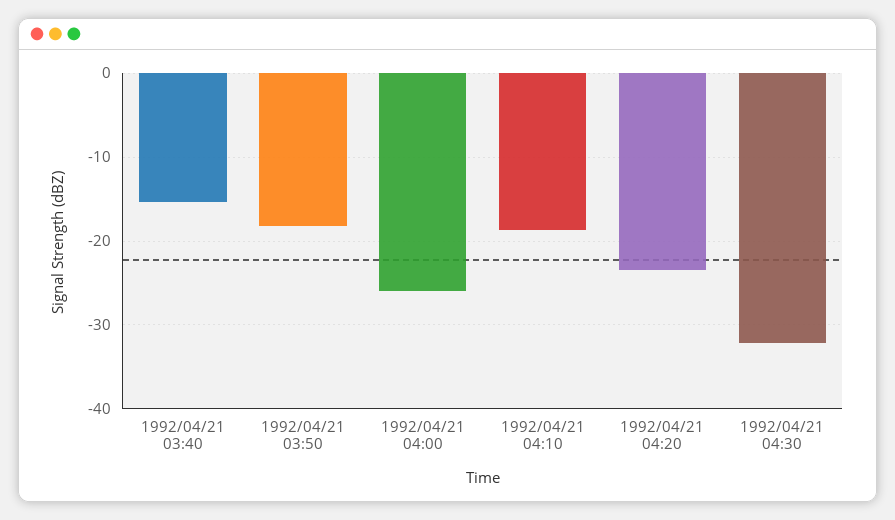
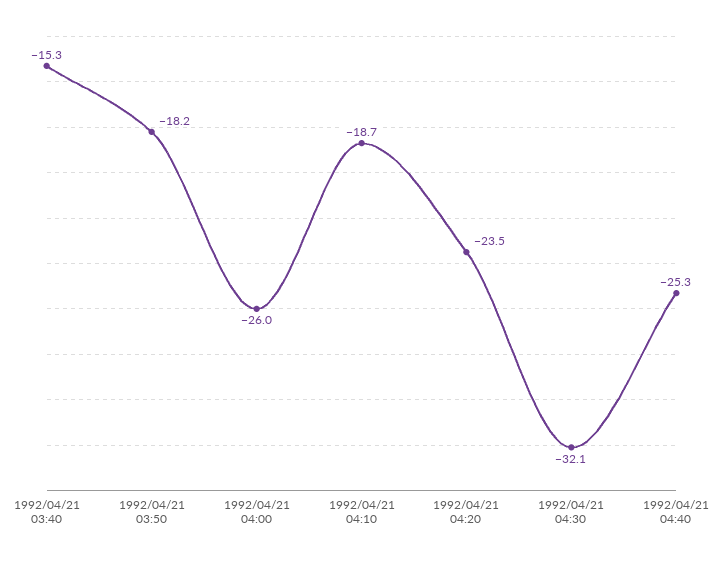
1992/04/21 04:40: none -> -25.3

